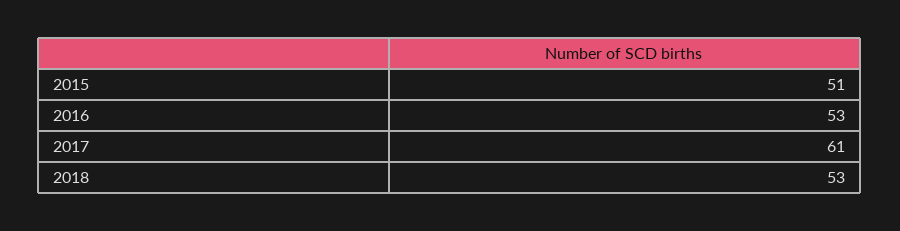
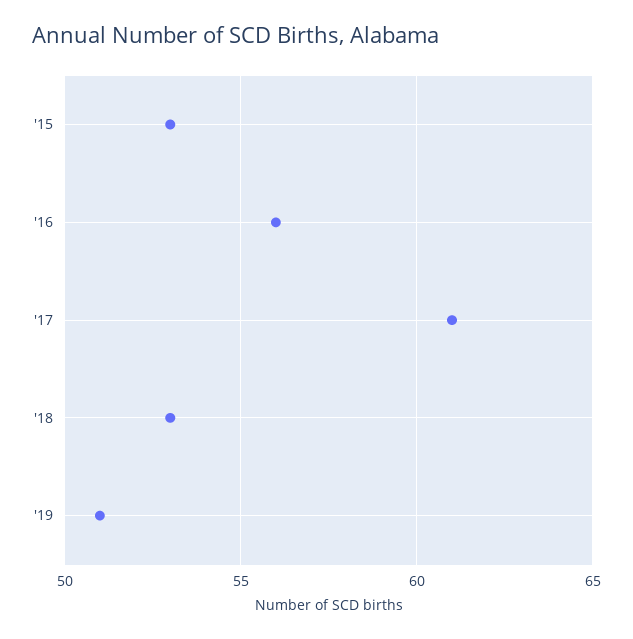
2015: 51 -> 53
2016: 53 -> 56
'19: none -> 51

